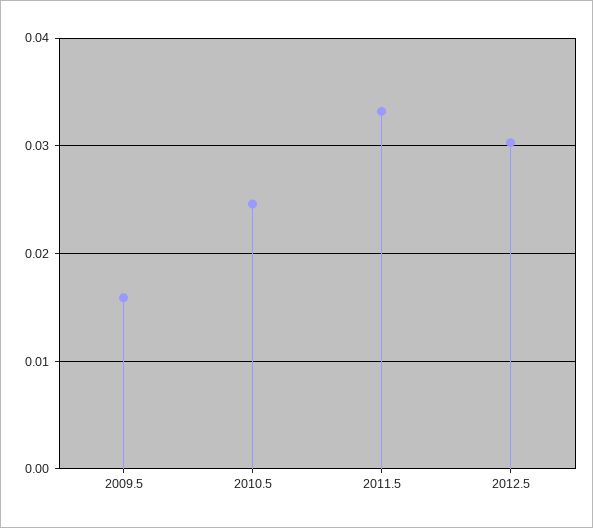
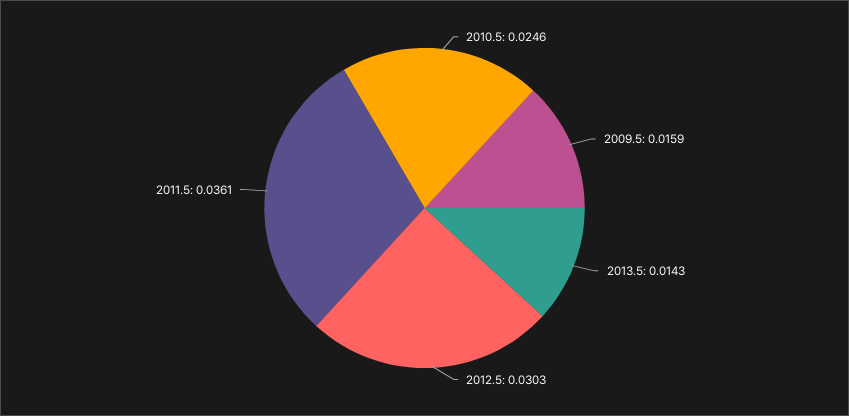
2011.5: 0.033 -> 0.0361
2013.5: none -> 0.0143

